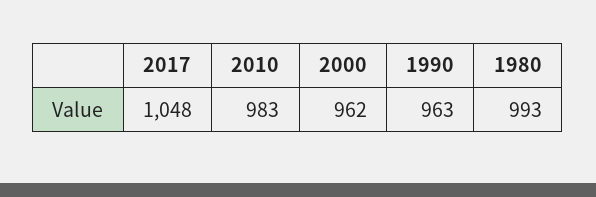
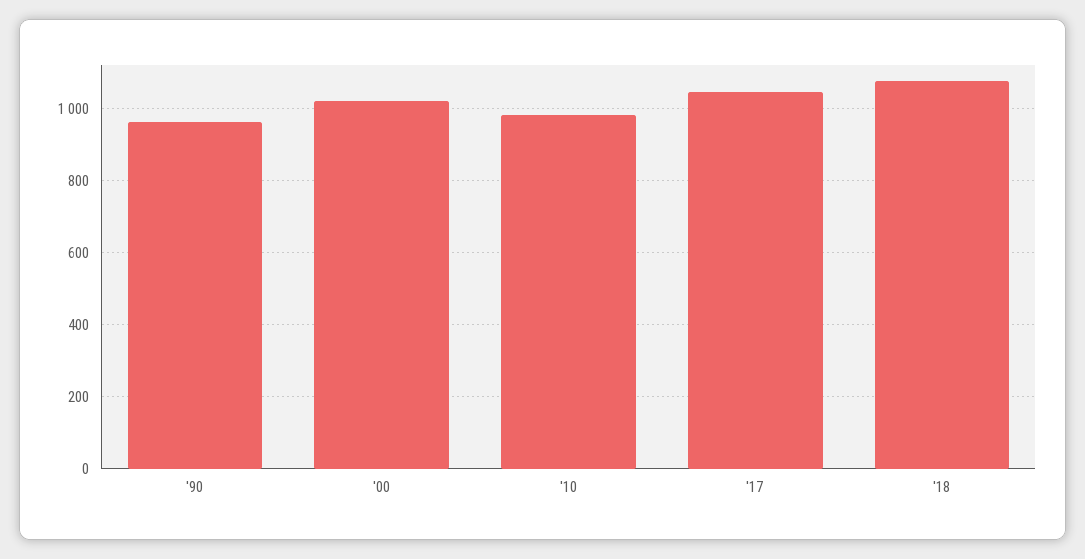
2000: 962 -> 1020
1980: 993 -> none
'18: none -> 1080

